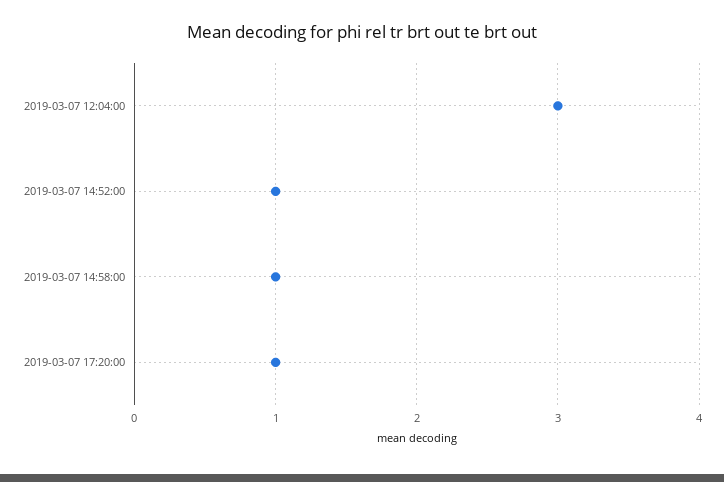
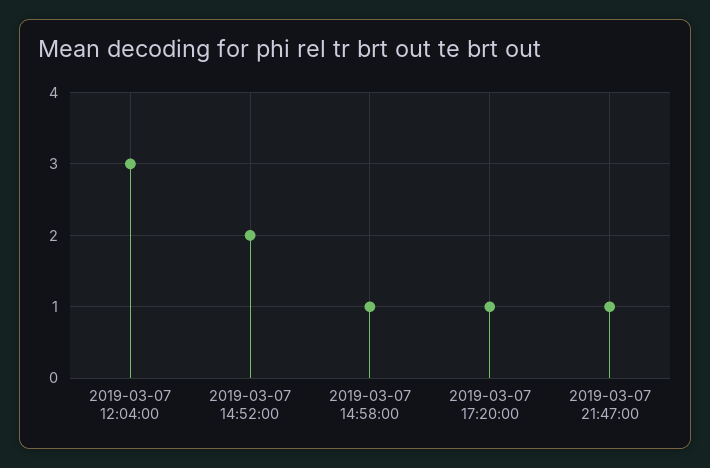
2019-03-07 14:52:00: 1 -> 2
2019-03-07 21:47:00: none -> 1

